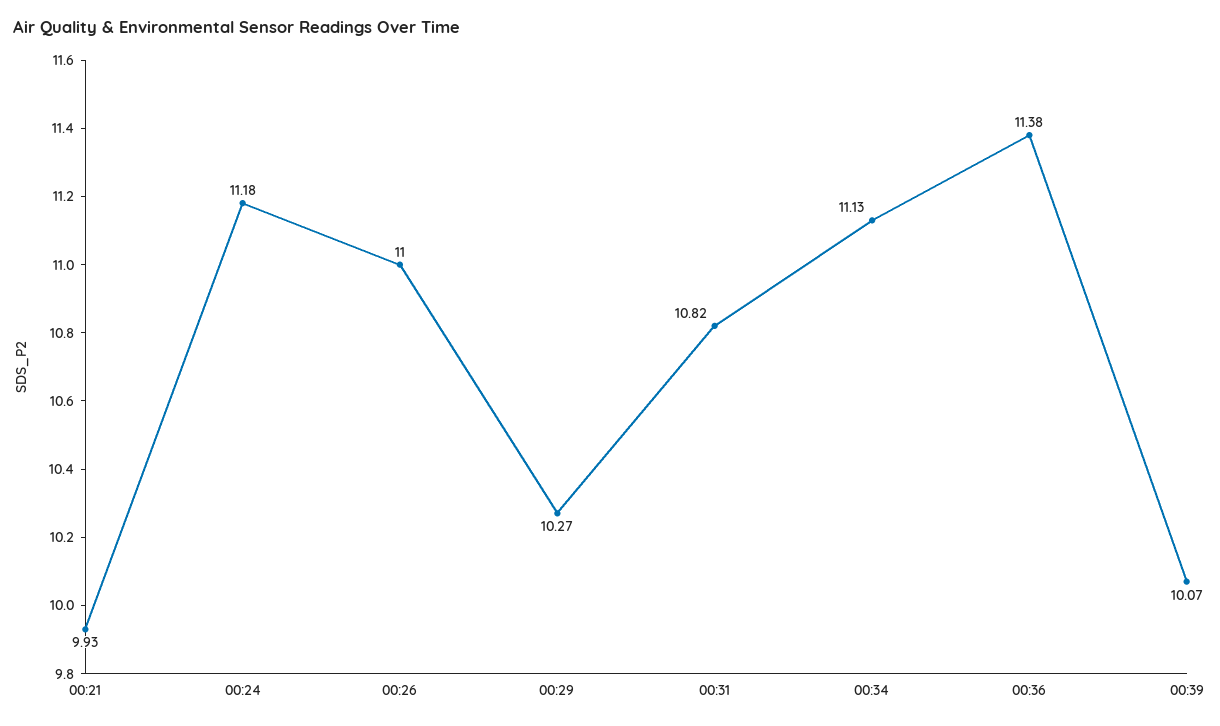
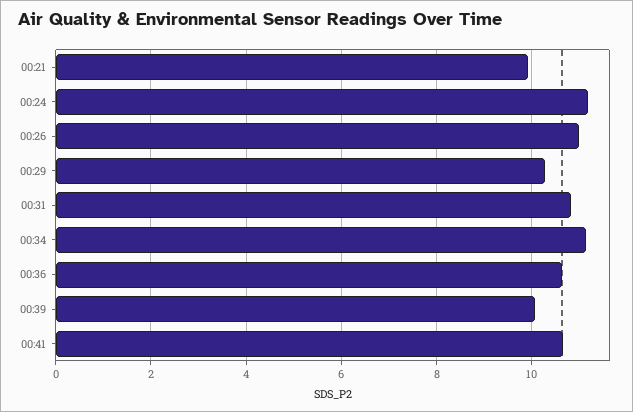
00:36: 11.38 -> 10.6
00:41: none -> 10.6

